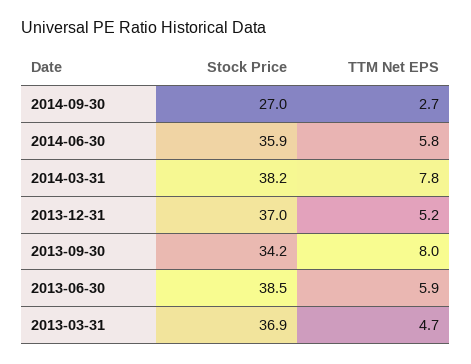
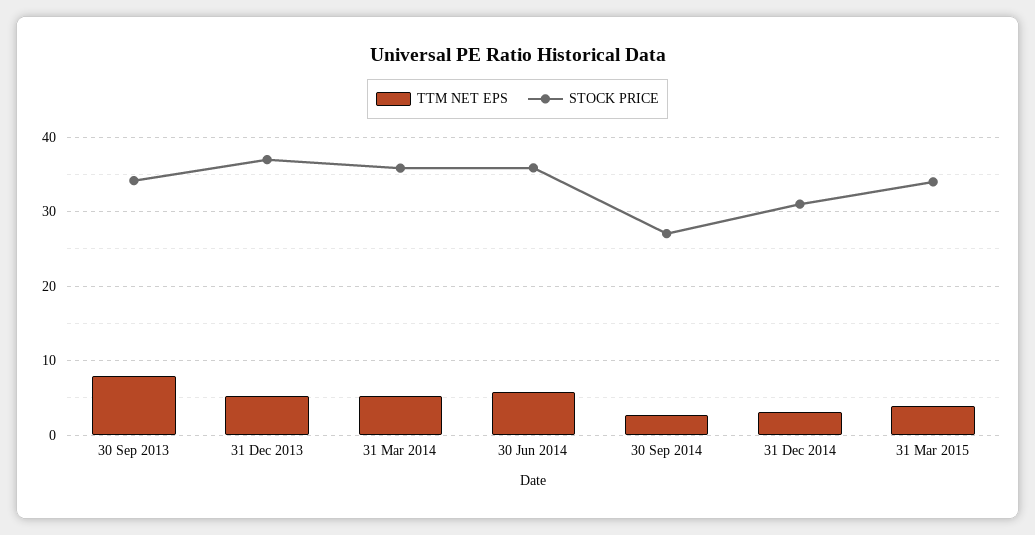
Stock Price, 2014-03-31: 38.2 -> 36
TTM Net EPS, 2014-03-31: 7.8 -> 5
Stock Price, 2013-06-30: 38.5 -> none
TTM Net EPS, 2013-06-30: 5.9 -> none
Stock Price, 2013-03-31: 36.9 -> none
TTM Net EPS, 2013-03-31: 4.7 -> none
TTM Net EPS, 31 Dec 2014: none -> 3
Stock Price, 31 Dec 2014: none -> 31
TTM Net EPS, 31 Mar 2015: none -> 4
Stock Price, 31 Mar 2015: none -> 34

